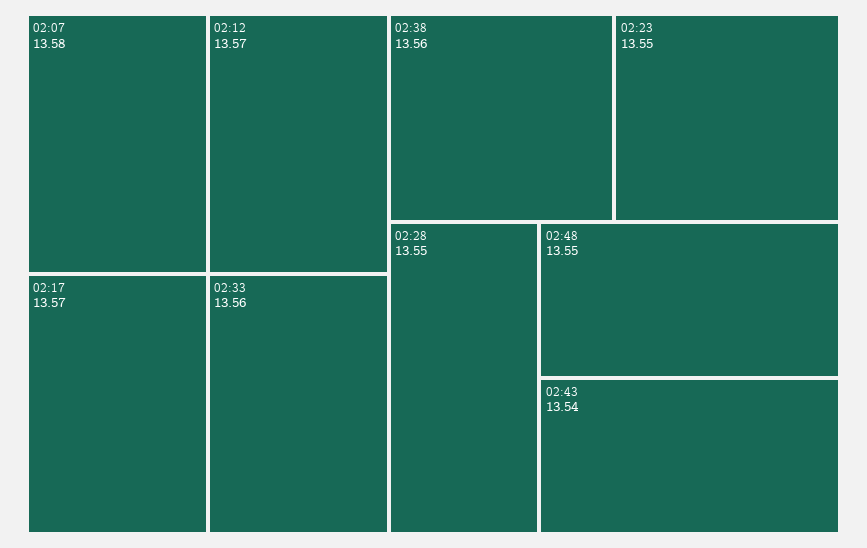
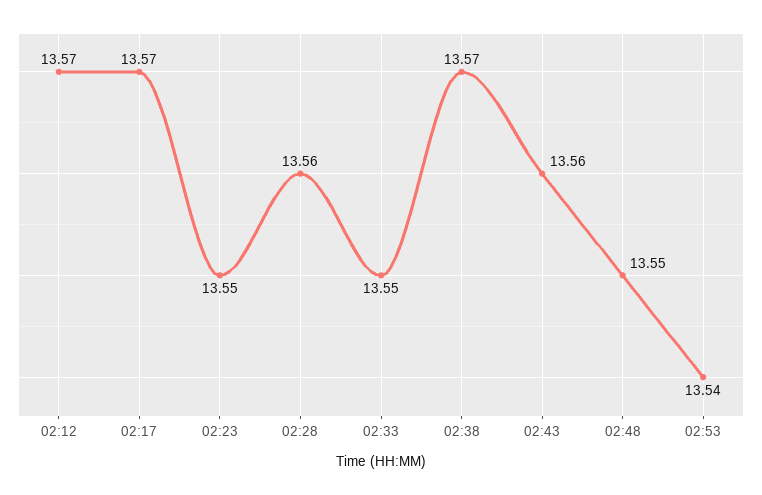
02:07: 13.58 -> none
02:33: 13.56 -> 13.55
02:38: 13.56 -> 13.57
02:28: 13.55 -> 13.56
02:43: 13.54 -> 13.56
02:53: none -> 13.54

